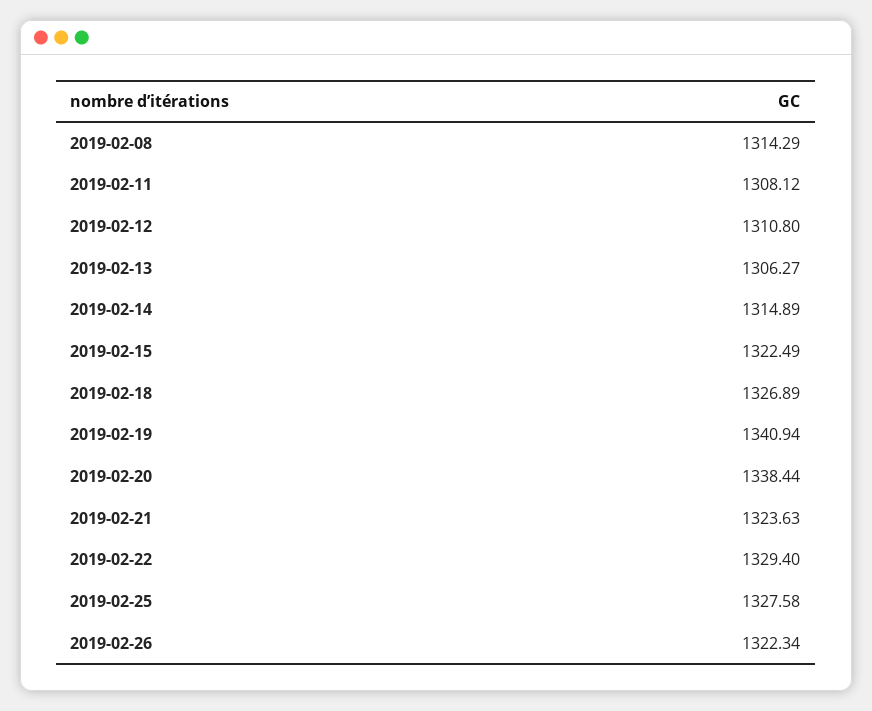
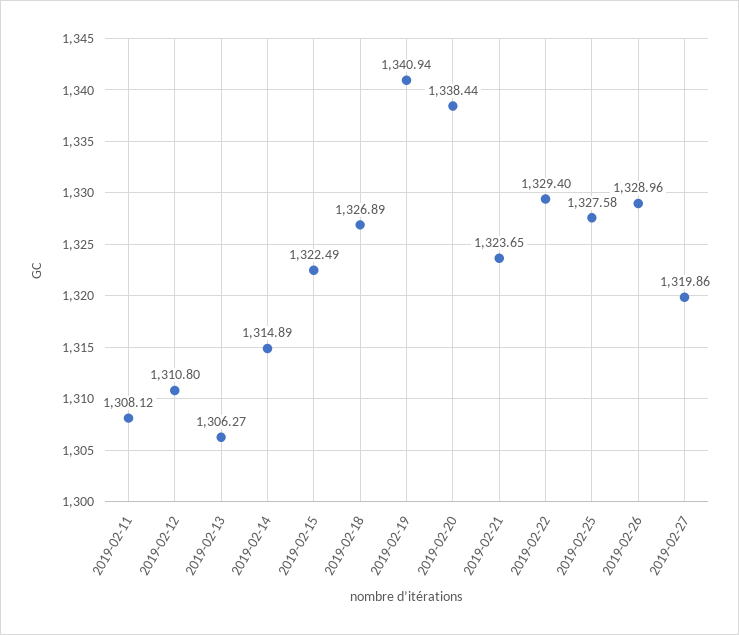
2019-02-08: 1314.29 -> none
2019-02-21: 1323.63 -> 1323.65
2019-02-26: 1322.34 -> 1328.96
2019-02-27: none -> 1319.86

